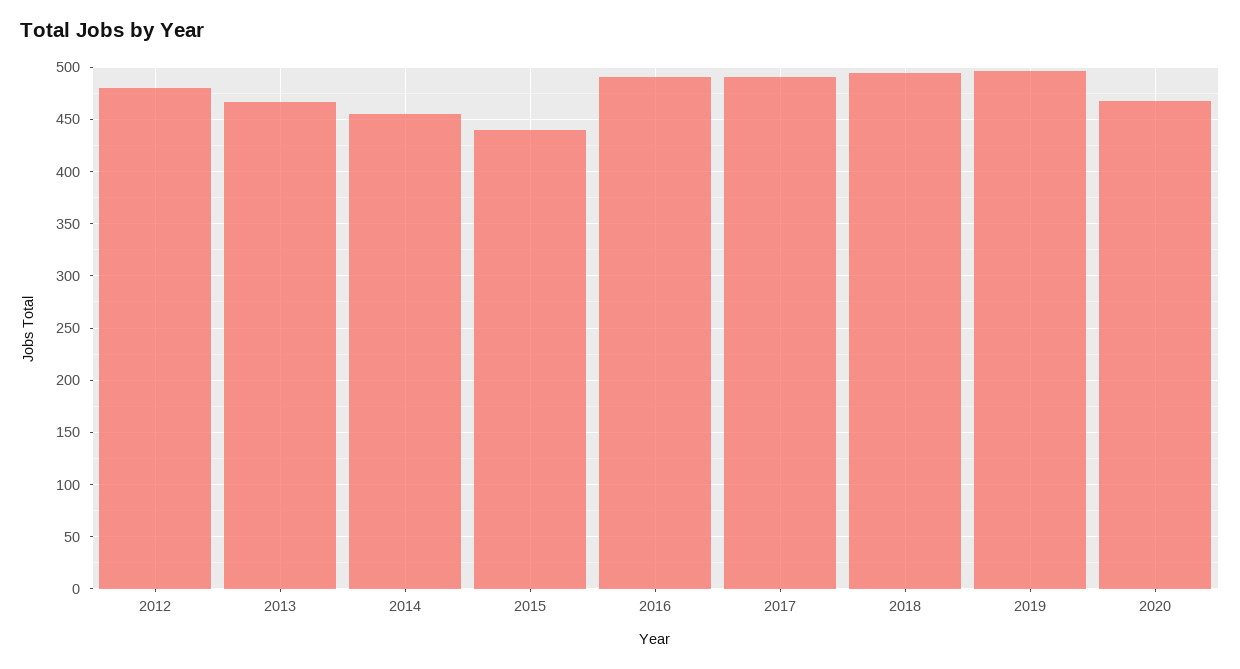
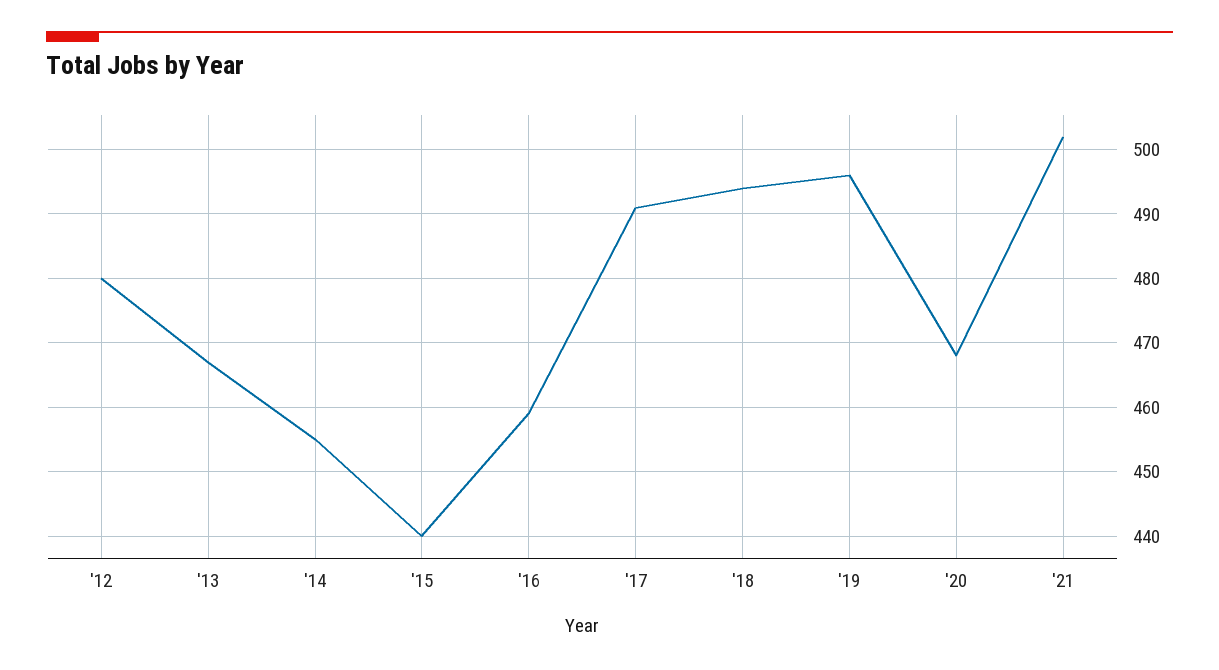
2016: 490 -> 459
'21: none -> 502

